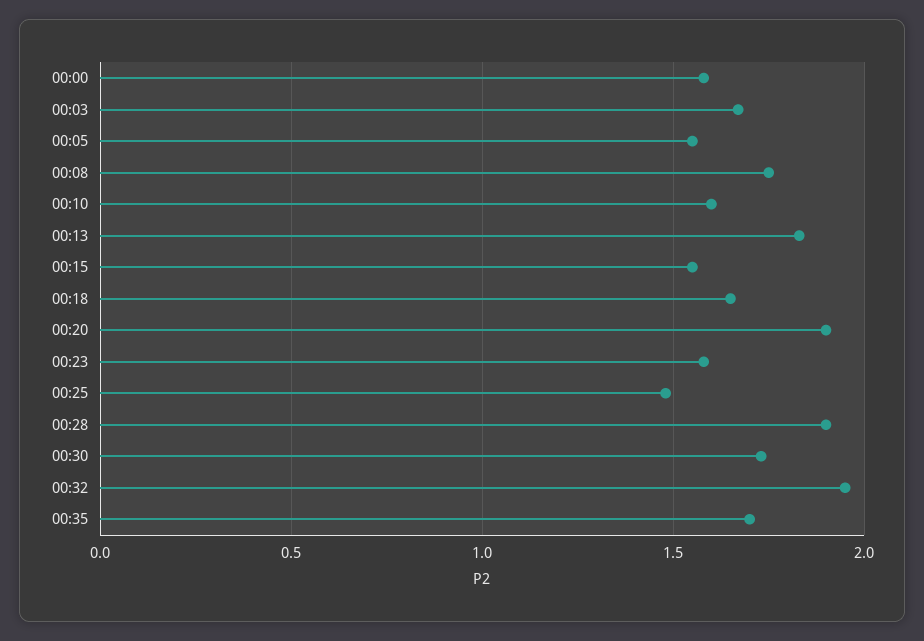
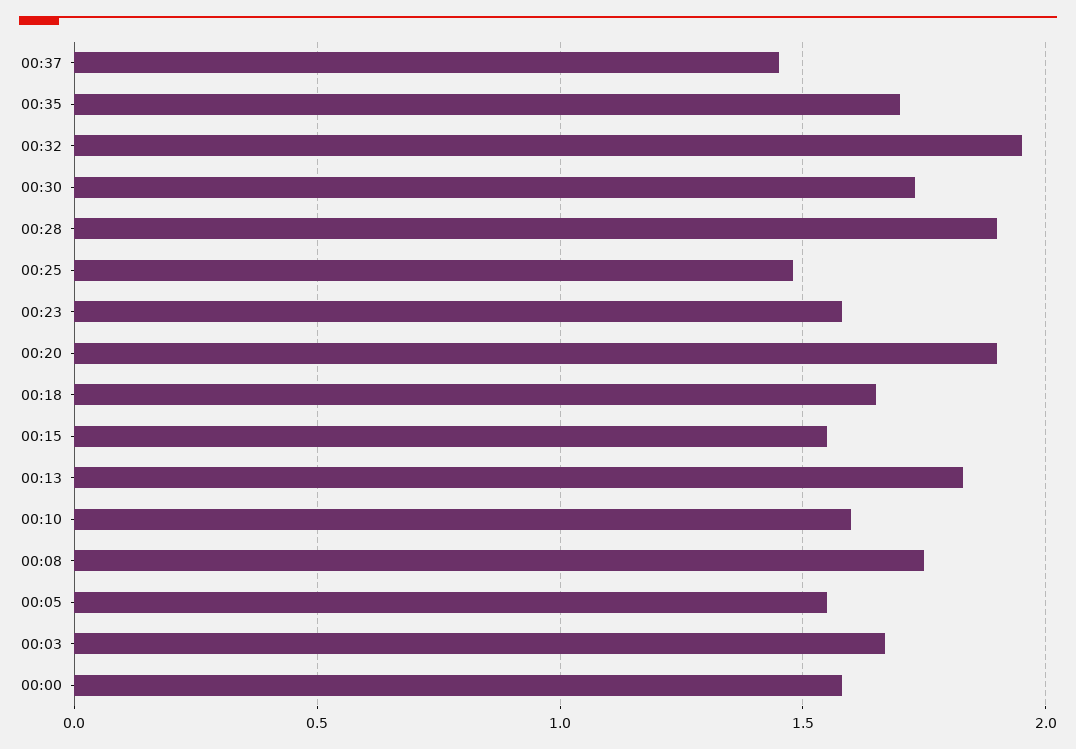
00:37: none -> 1.45

